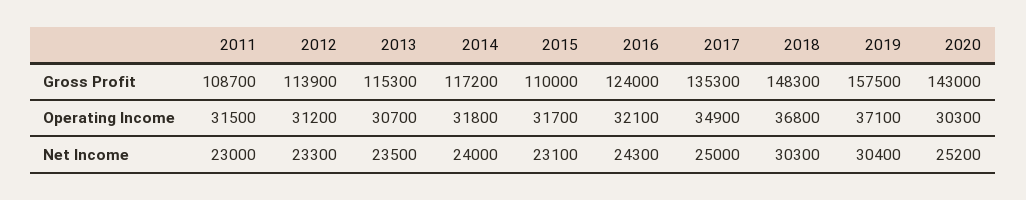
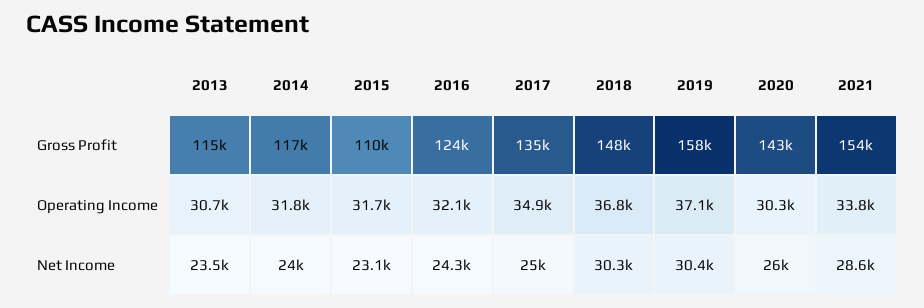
2011, Gross Profit: 108700 -> none
2012, Gross Profit: 113900 -> none
2011, Operating Income: 31500 -> none
2012, Operating Income: 31200 -> none
2011, Net Income: 23000 -> none
2012, Net Income: 23300 -> none
2020, Net Income: 25200 -> 26000
2021, Gross Profit: none -> 154000
2021, Operating Income: none -> 33800
2021, Net Income: none -> 28600

